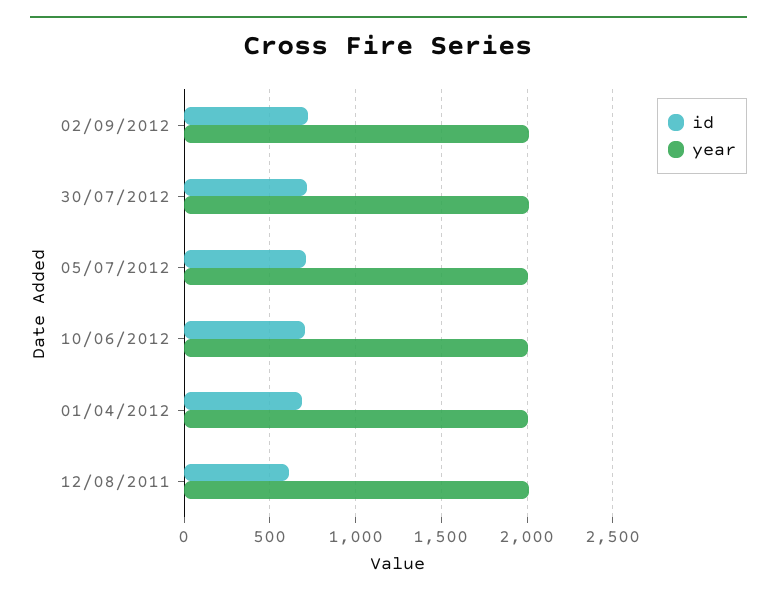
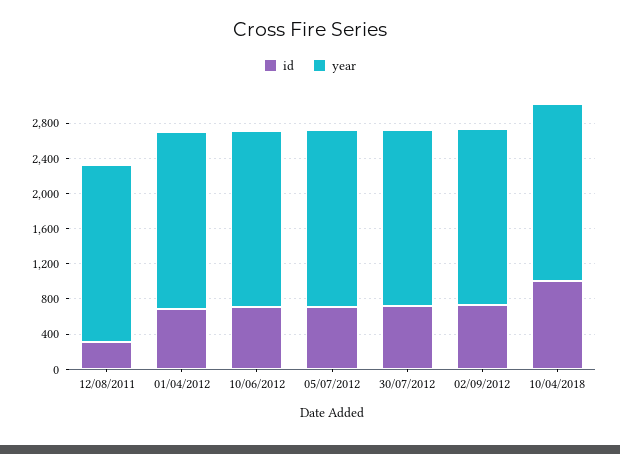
id, 12/08/2011: 600 -> 300
id, 10/04/2018: none -> 1000
year, 10/04/2018: none -> 2000

